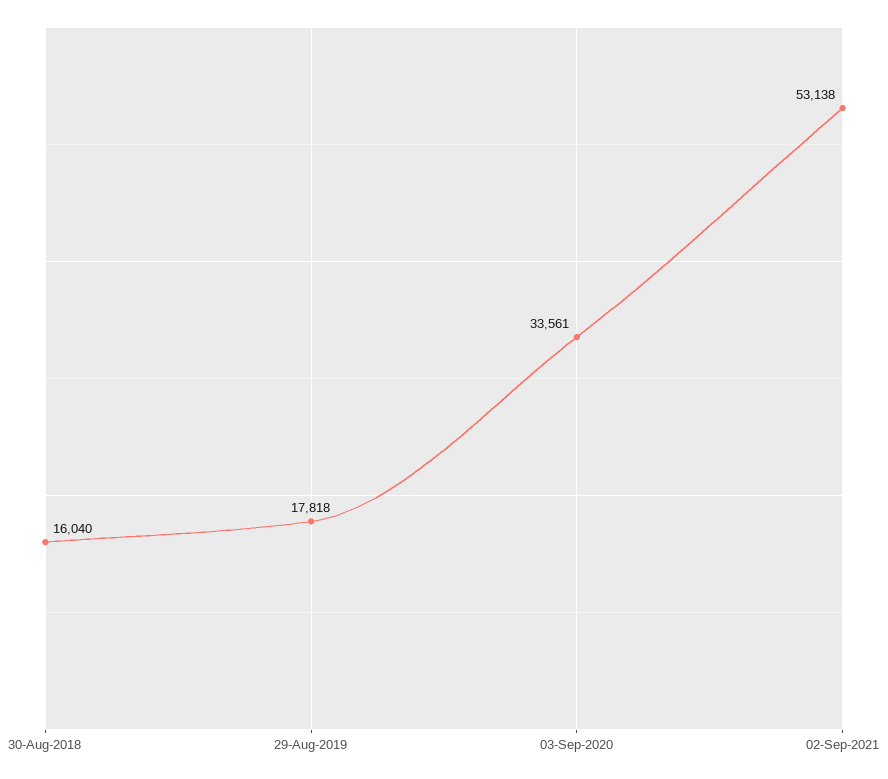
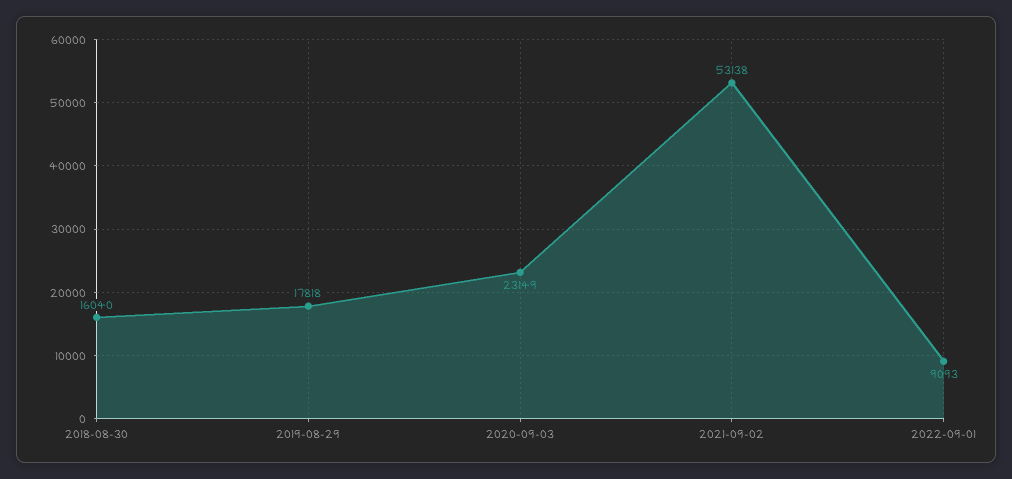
03-Sep-2020: 33561 -> 23149
2022-09-01: none -> 9093

